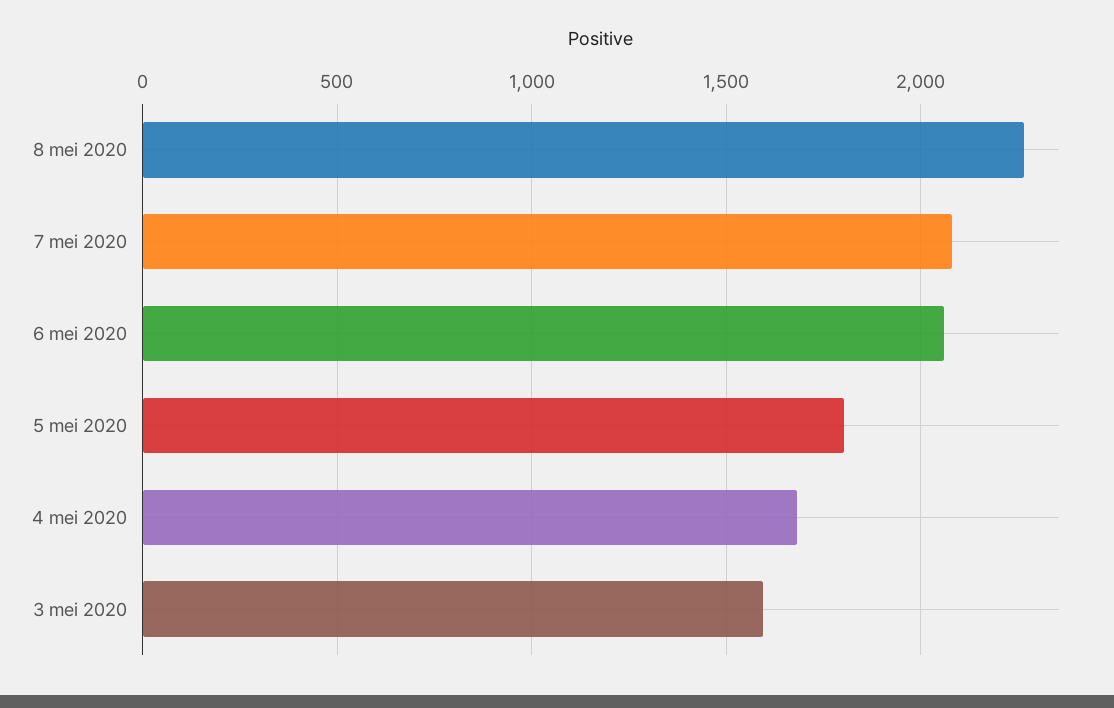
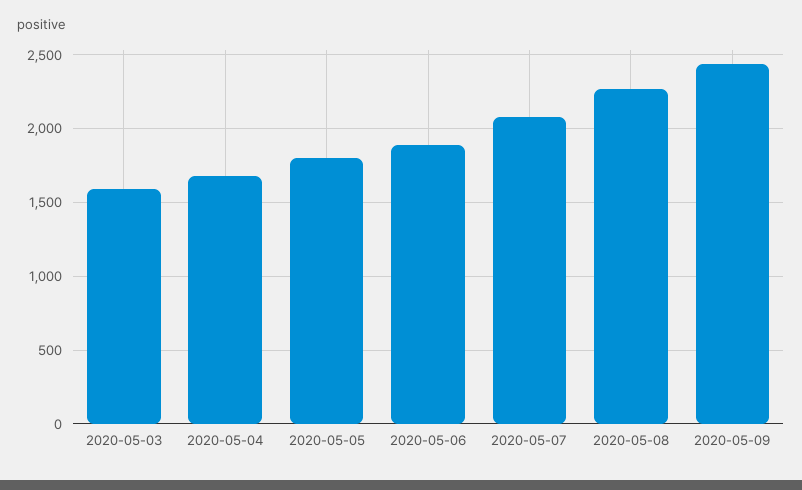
6 mei 2020: 2050 -> 1900
2020-05-09: none -> 2450

